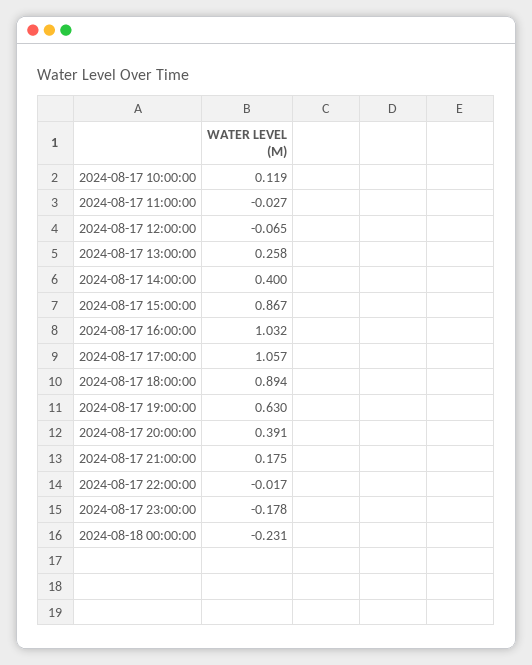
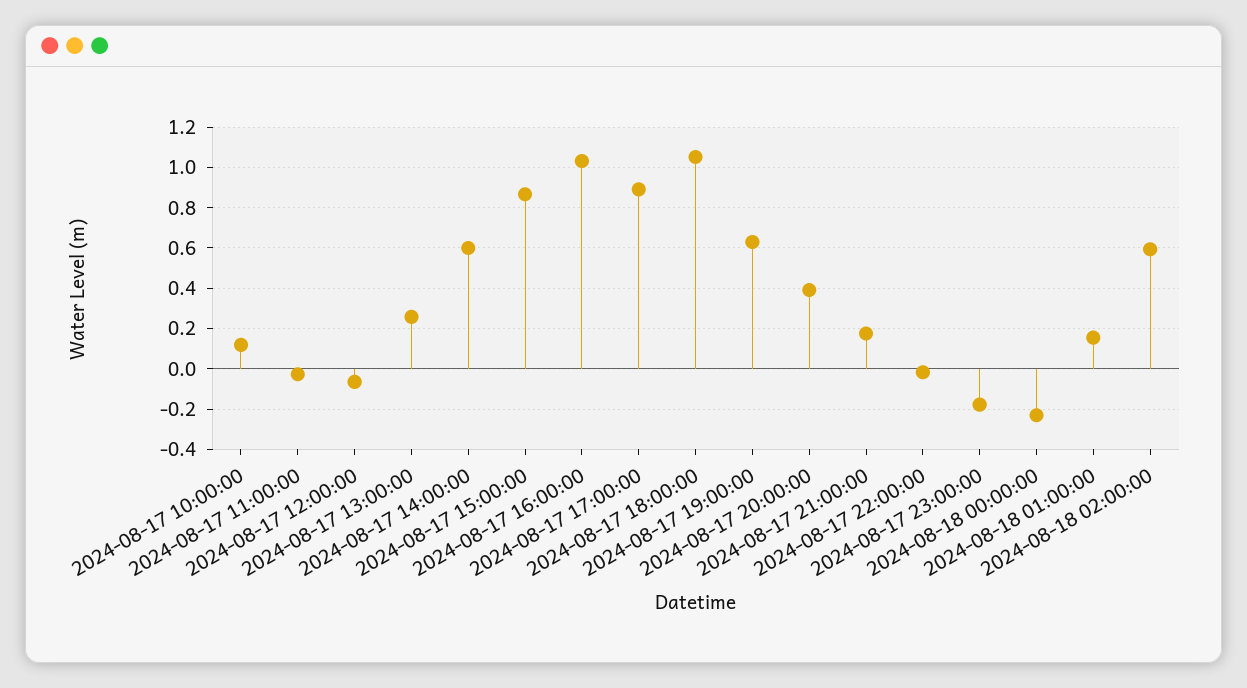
2024-08-17 14:00:00: 0.4 -> 0.6
2024-08-17 17:00:00: 1.057 -> 0.9
2024-08-17 18:00:00: 0.894 -> 1.05
2024-08-18 01:00:00: none -> 0.15
2024-08-18 02:00:00: none -> 0.6

